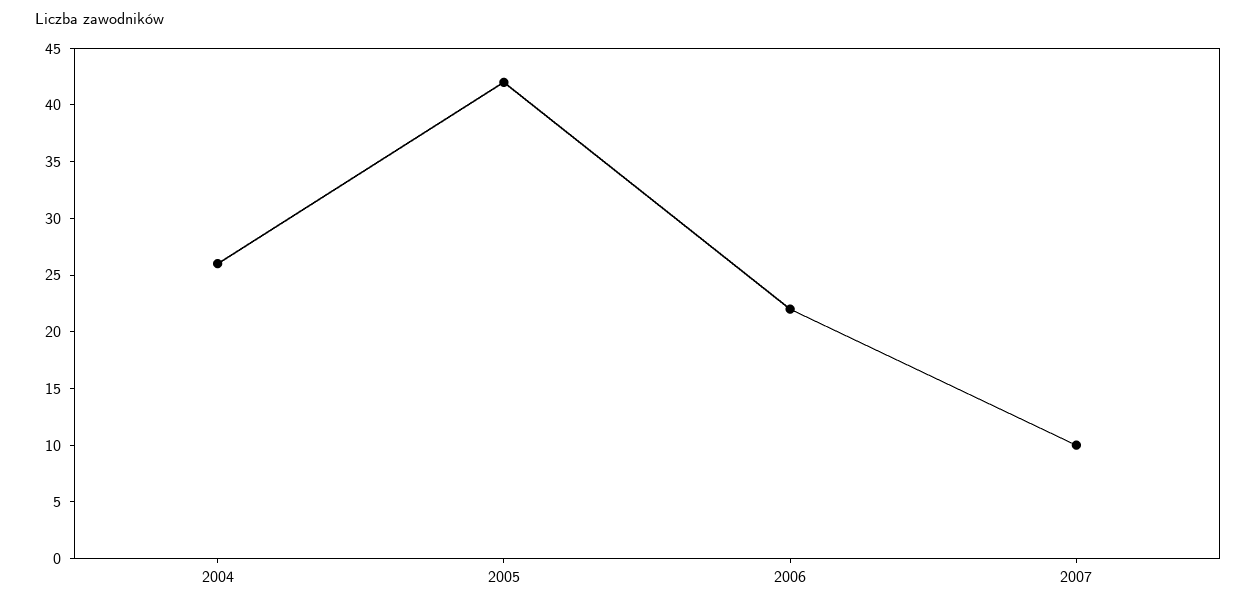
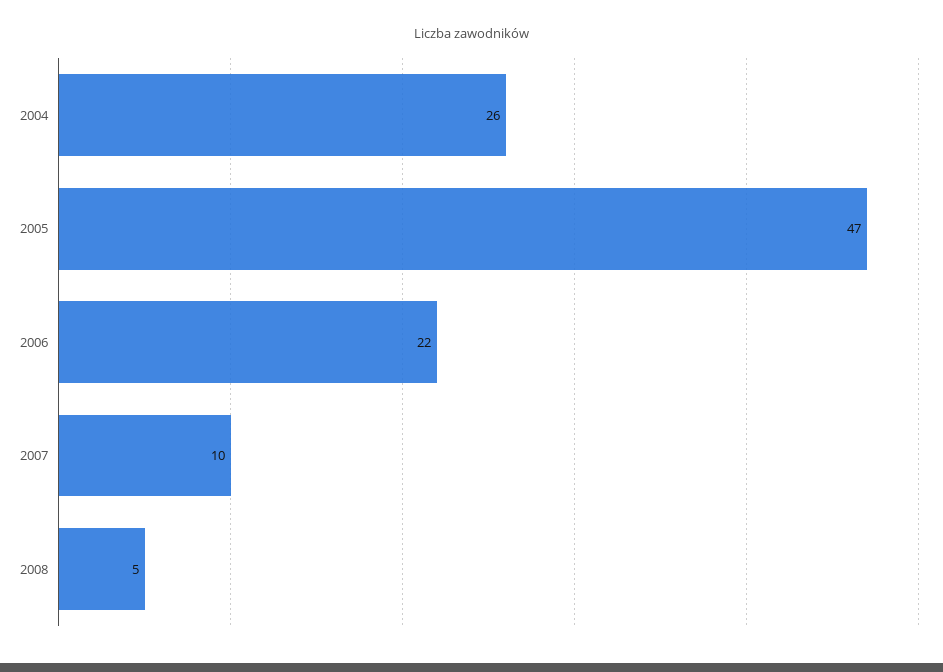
2005: 42 -> 47
2008: none -> 5

